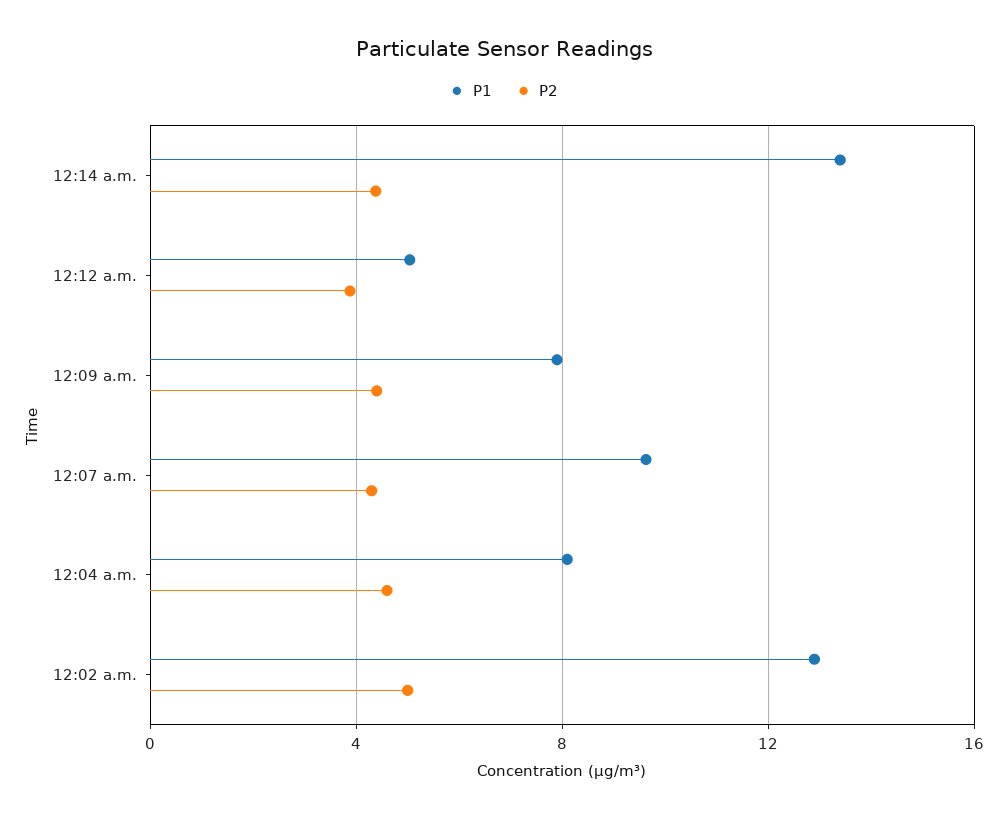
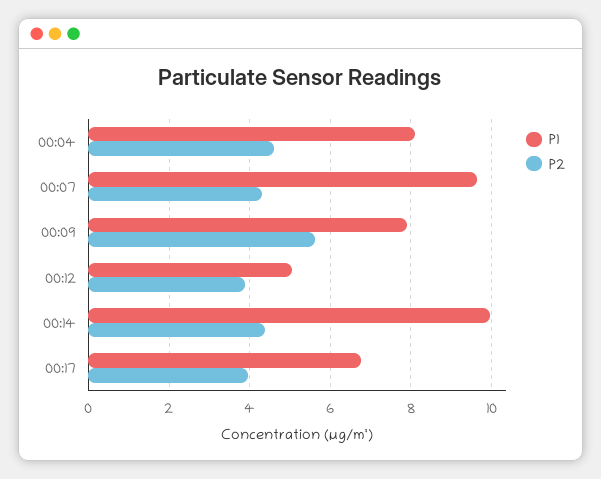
P1, 12:14 a.m.: 13.5 -> 10
P2, 12:09 a.m.: 4.5 -> 5.6
P1, 12:02 a.m.: 13 -> none
P2, 12:02 a.m.: 5 -> none
P1, 00:17: none -> 6.8
P2, 00:17: none -> 4

